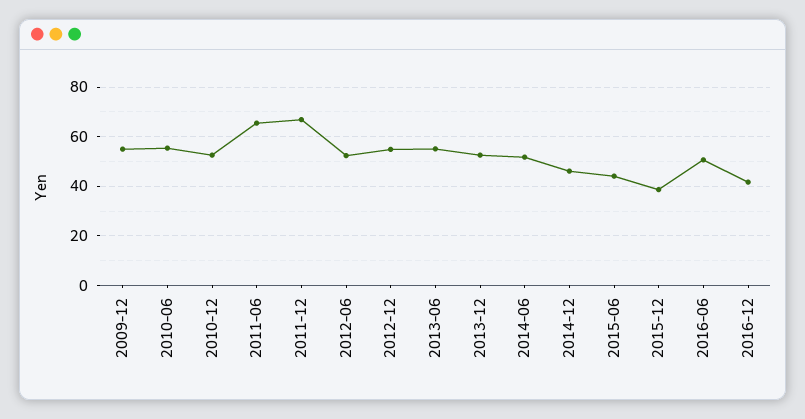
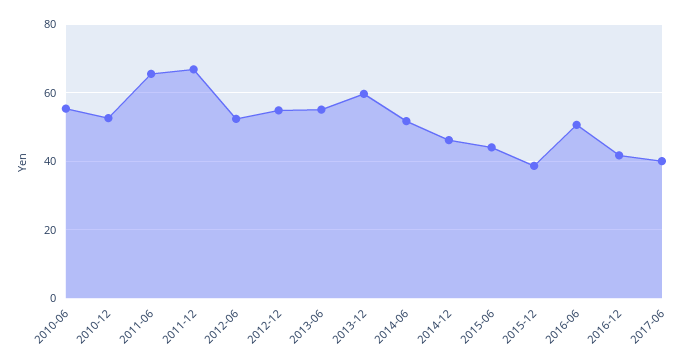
2009-12: 55 -> none
2013-12: 52.5 -> 60
2017-06: none -> 40

